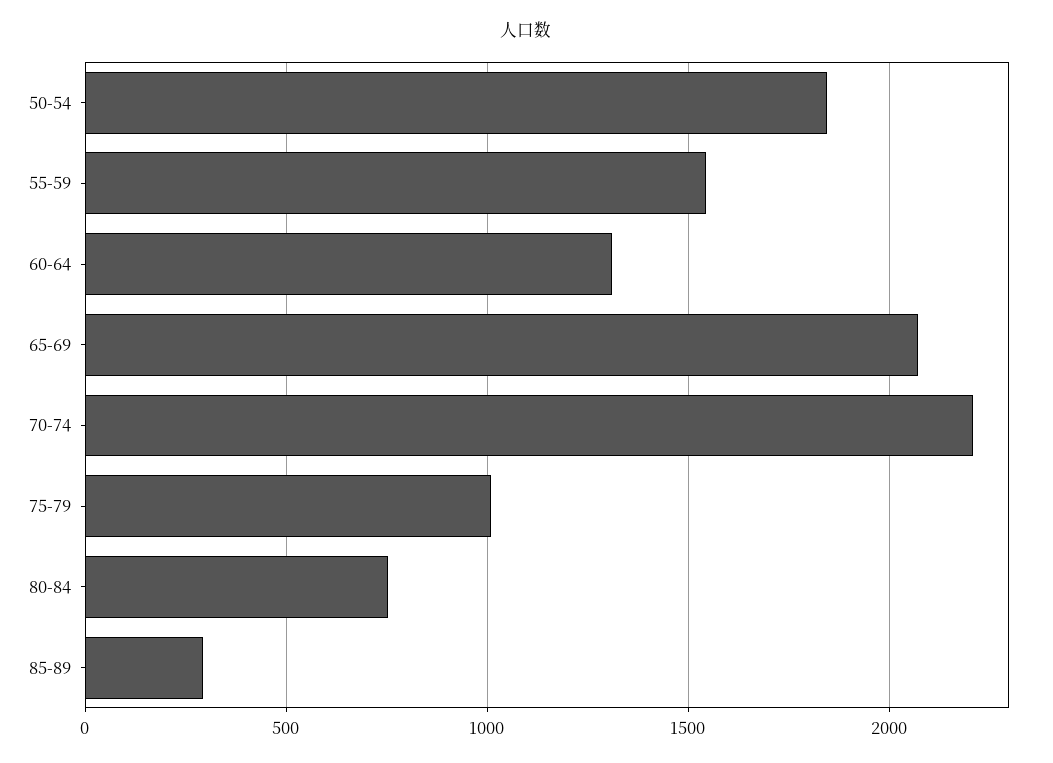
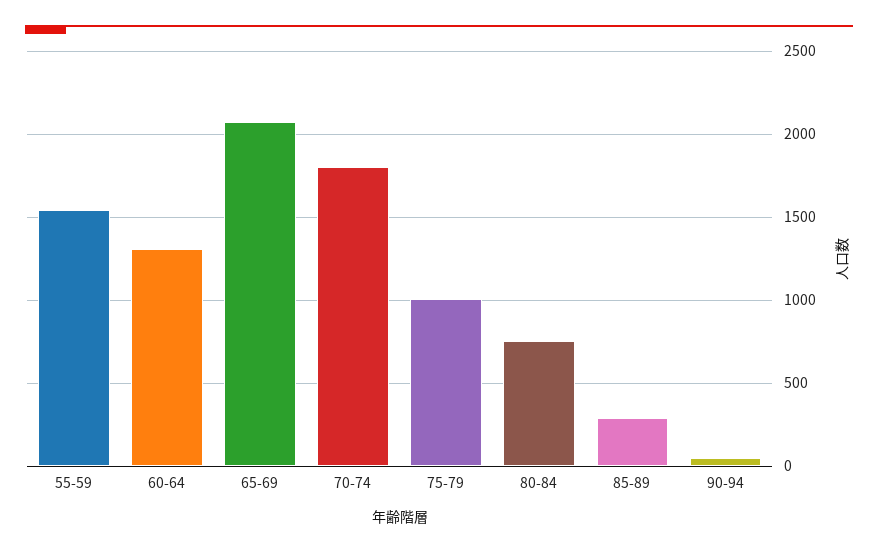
50-54: 1850 -> none
70-74: 2200 -> 1800
90-94: none -> 50

